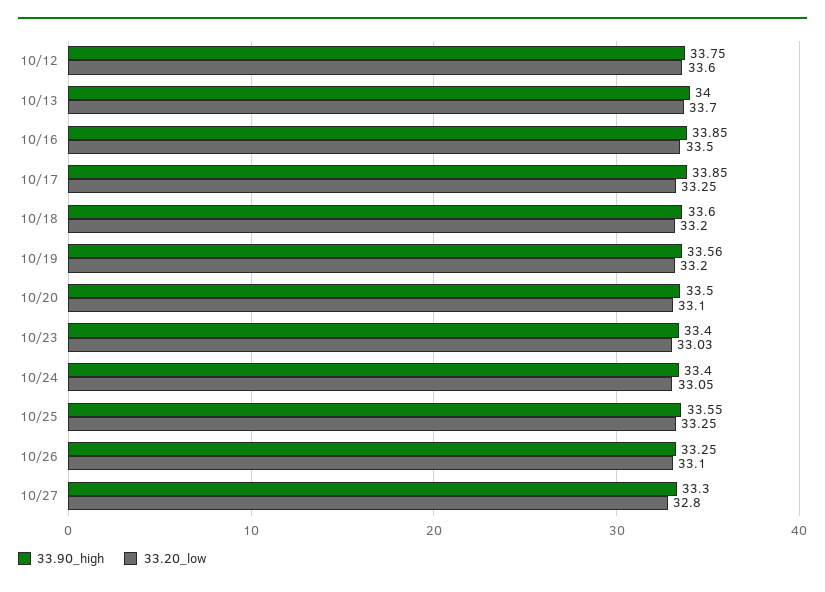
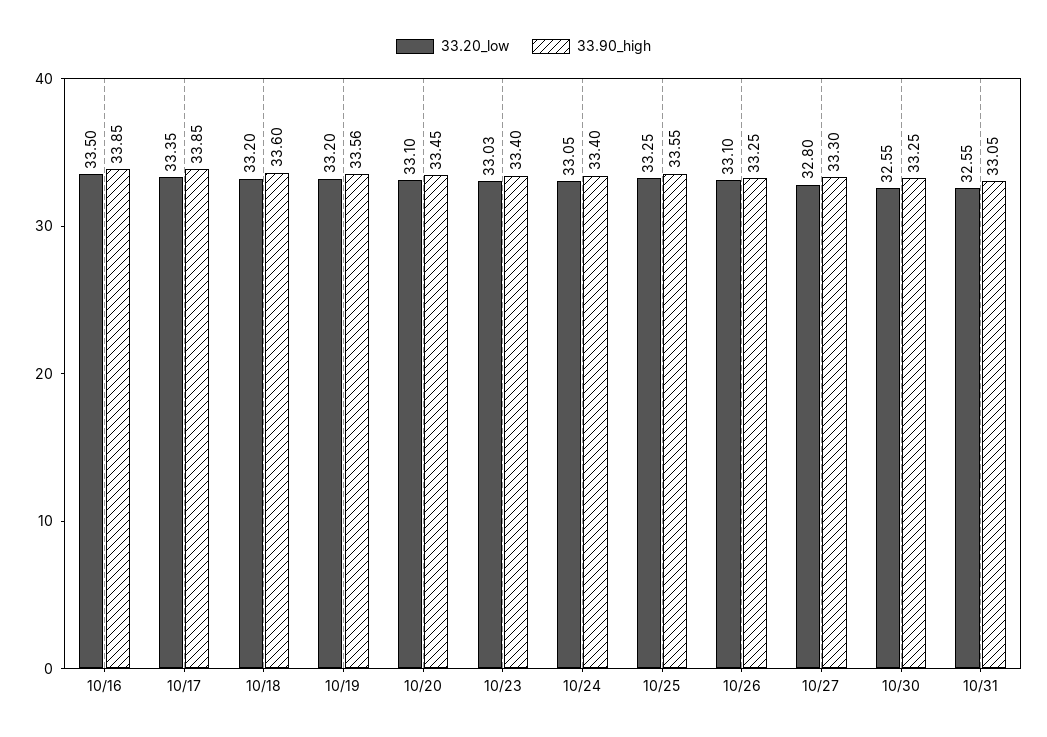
33.90_high, 10/12: 33.75 -> none
33.20_low, 10/12: 33.6 -> none
33.90_high, 10/13: 34 -> none
33.20_low, 10/13: 33.7 -> none
33.20_low, 10/17: 33.25 -> 33.35
33.90_high, 10/20: 33.5 -> 33.45
33.20_low, 10/30: none -> 32.55
33.90_high, 10/30: none -> 33.25
33.20_low, 10/31: none -> 32.55
33.90_high, 10/31: none -> 33.05

